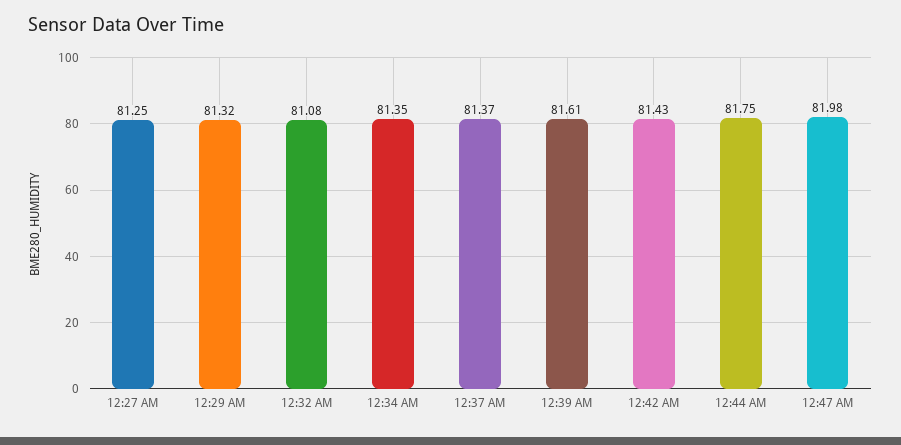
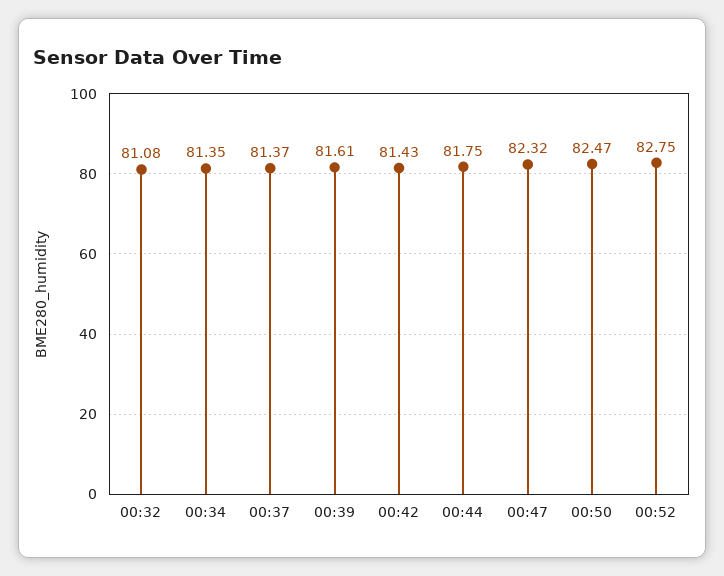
12:27 AM: 81.25 -> none
12:29 AM: 81.32 -> none
12:47 AM: 81.98 -> 82.32
00:50: none -> 82.47
00:52: none -> 82.75

